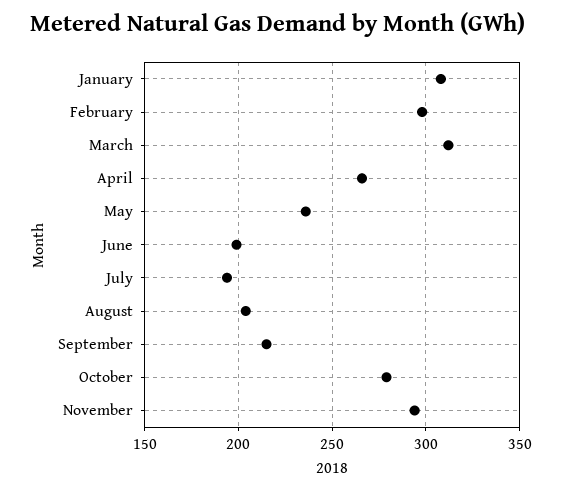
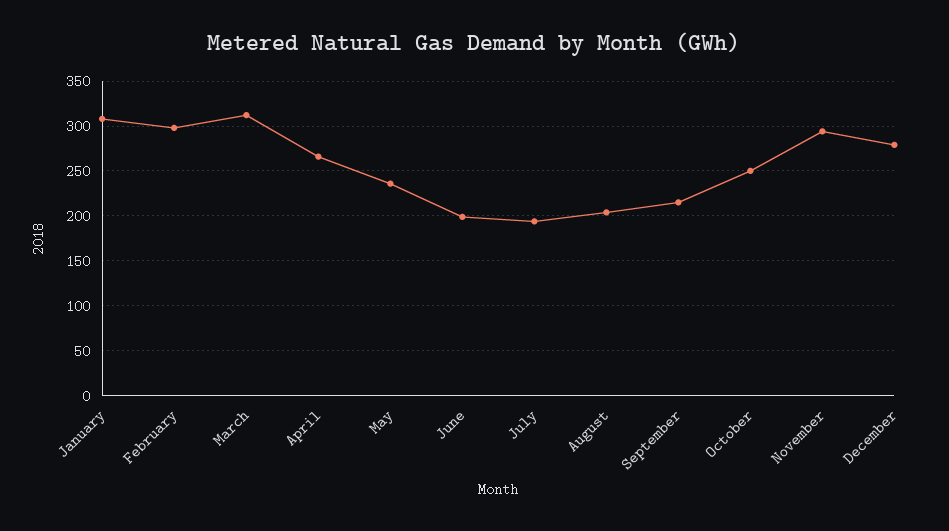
October: 280 -> 250
December: none -> 280

